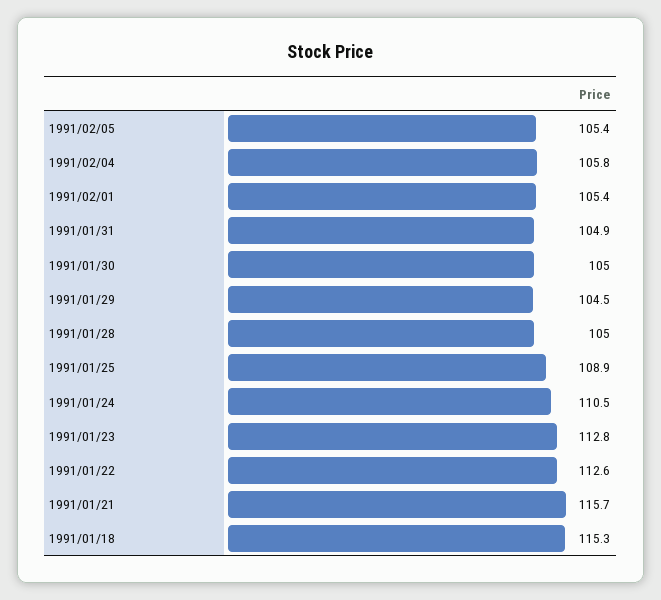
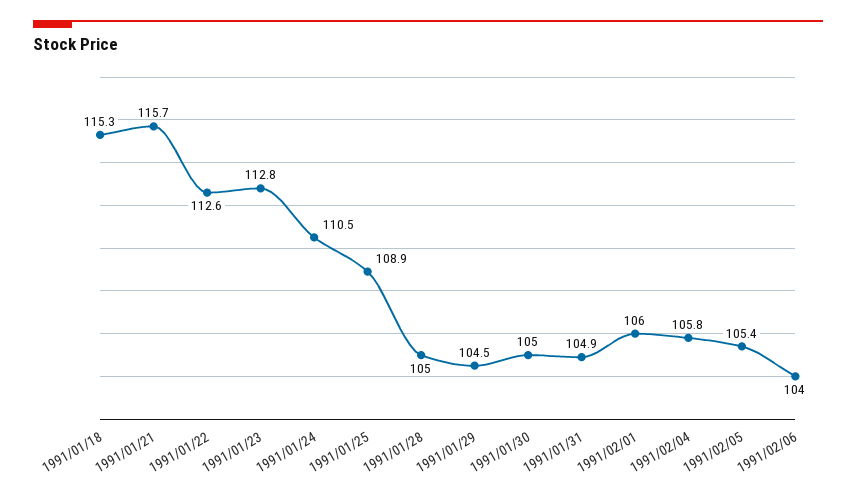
1991/02/01: 105.4 -> 106
1991/02/06: none -> 104

